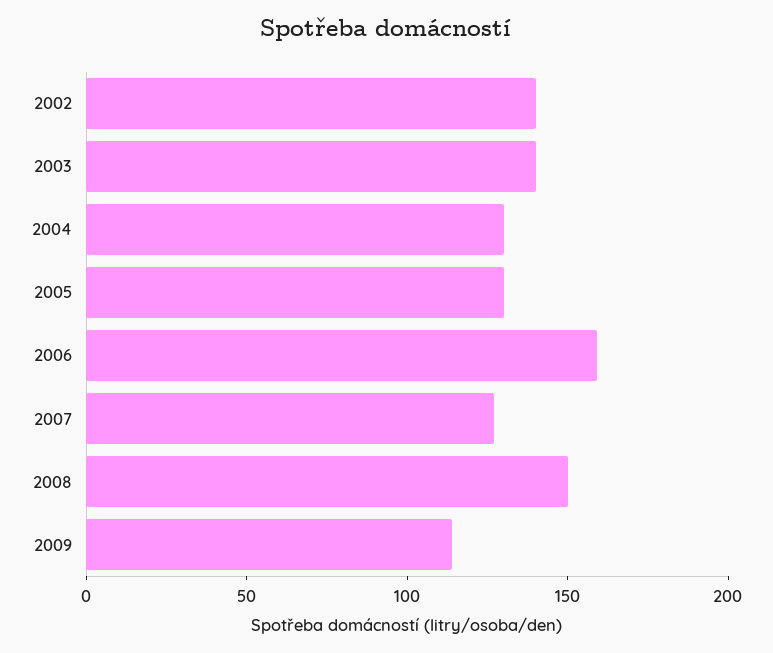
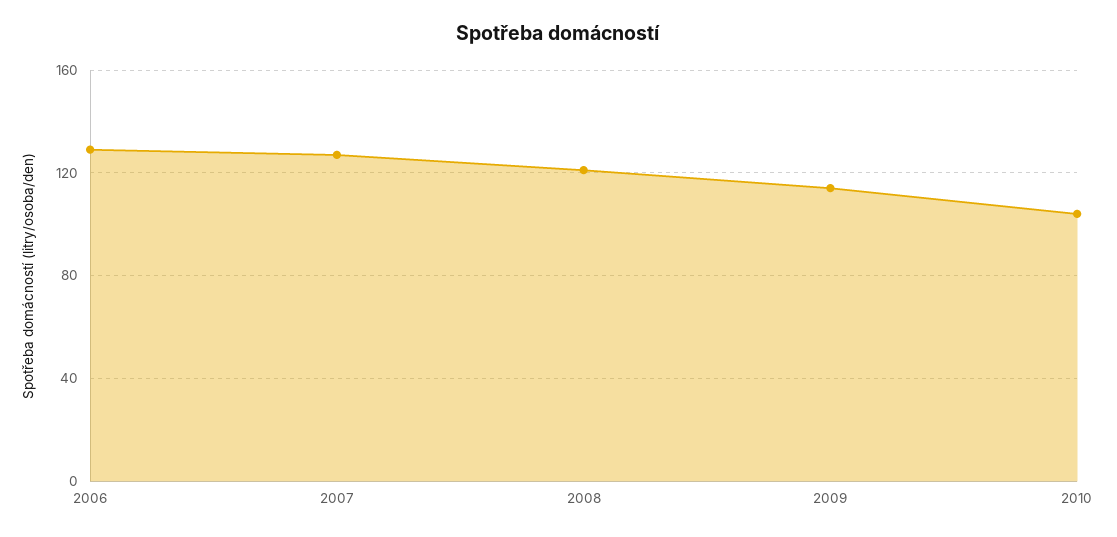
2002: 140 -> none
2003: 140 -> none
2004: 130 -> none
2005: 130 -> none
2006: 160 -> 130
2008: 150 -> 120
2010: none -> 105

